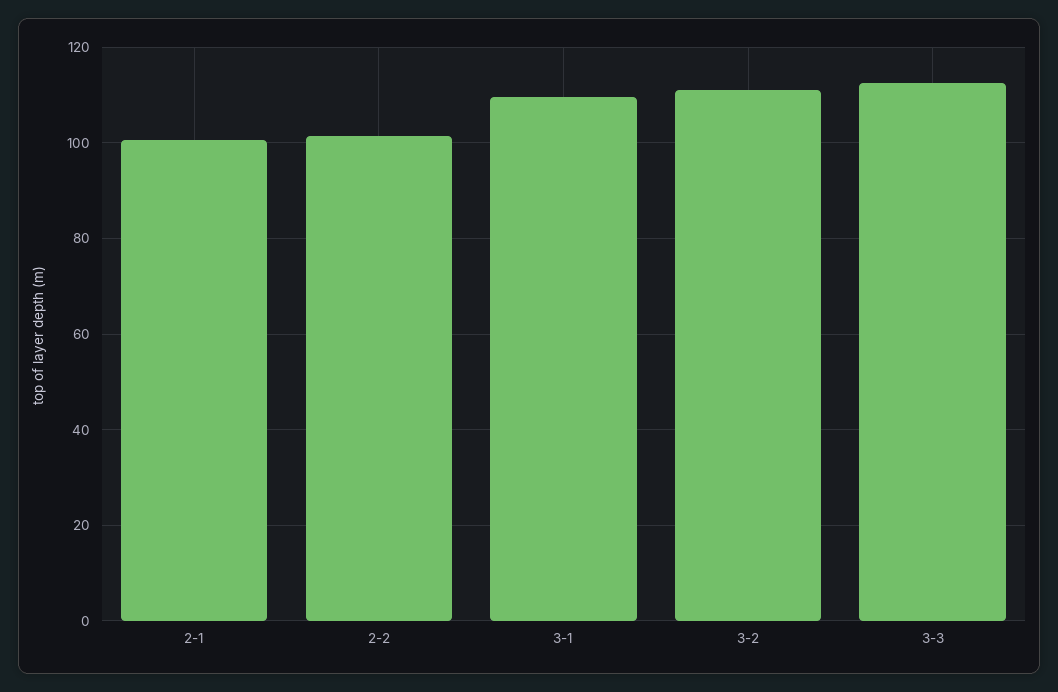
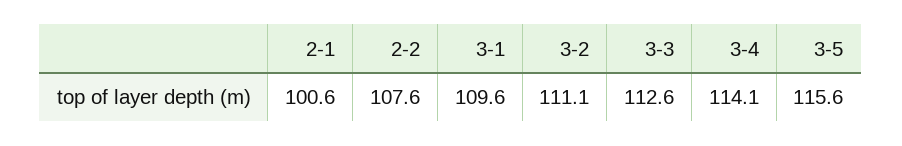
2-2: 102 -> 107.6
3-4: none -> 114.1
3-5: none -> 115.6

